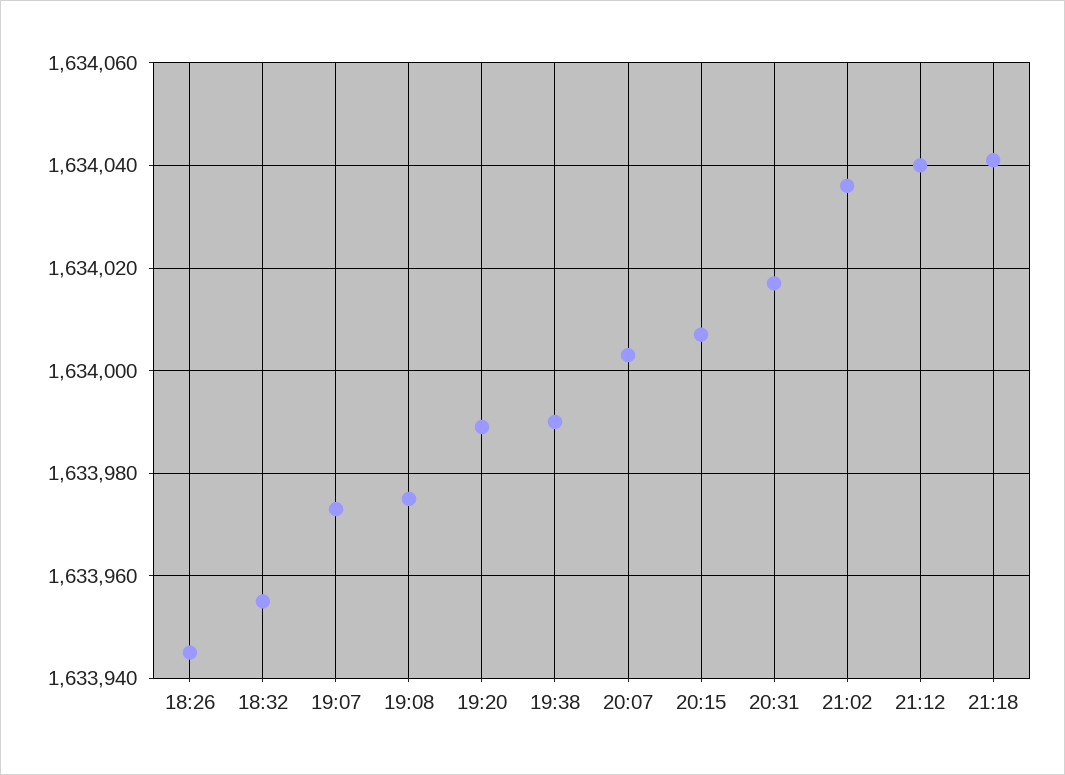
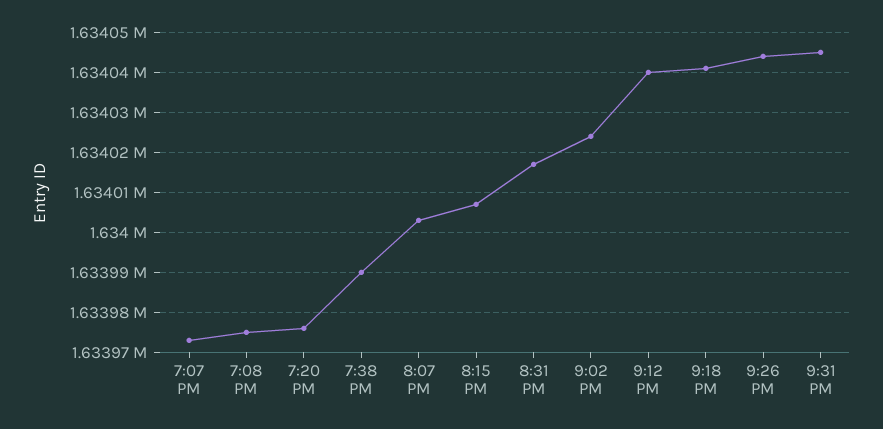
18:26: 1633945 -> none
18:32: 1633955 -> none
19:20: 1633990 -> 1633975
21:02: 1634035 -> 1634025
9:26 PM: none -> 1634045
9:31 PM: none -> 1634045

